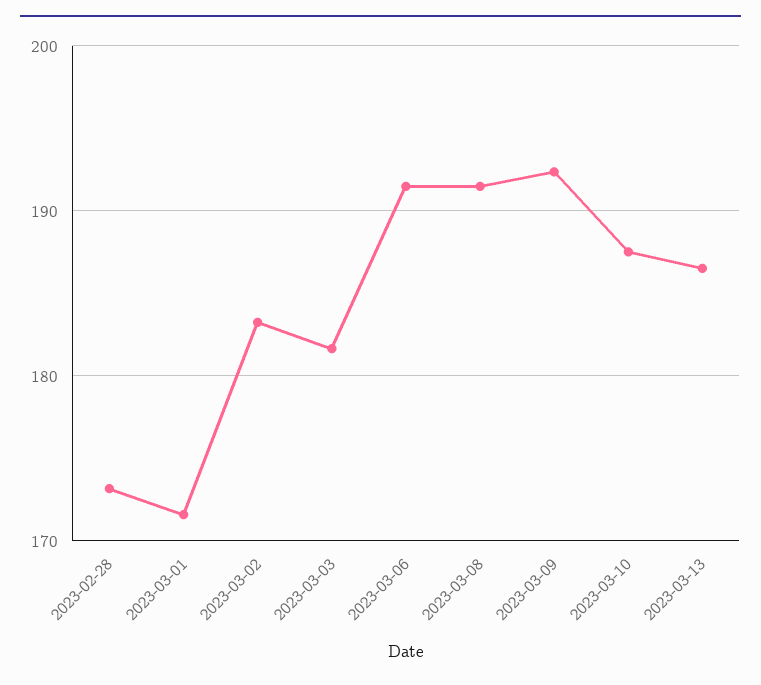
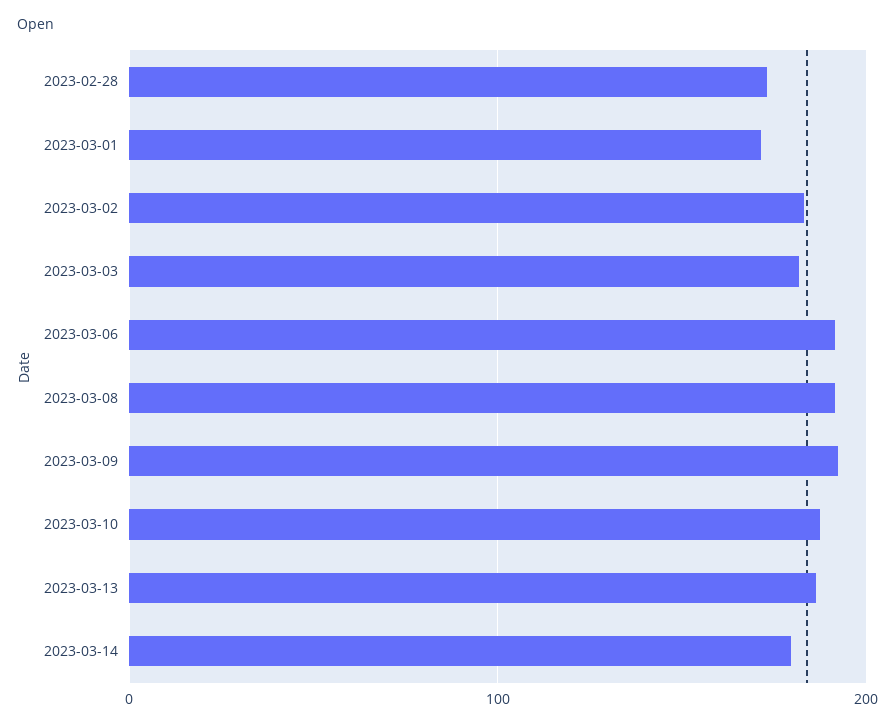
2023-03-14: none -> 180

